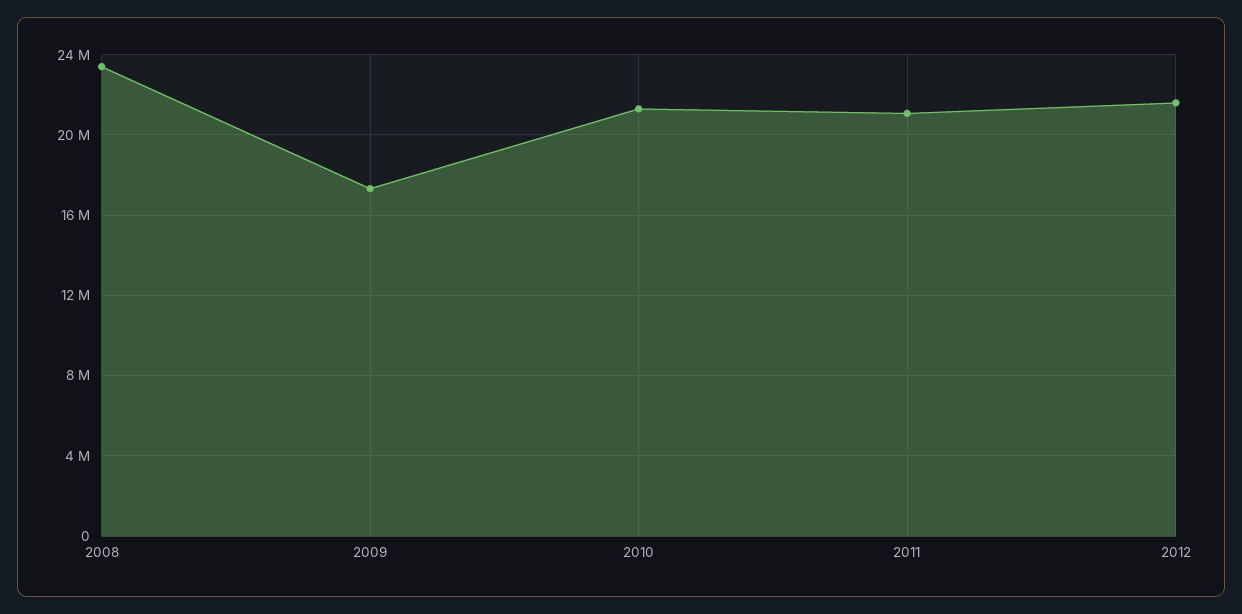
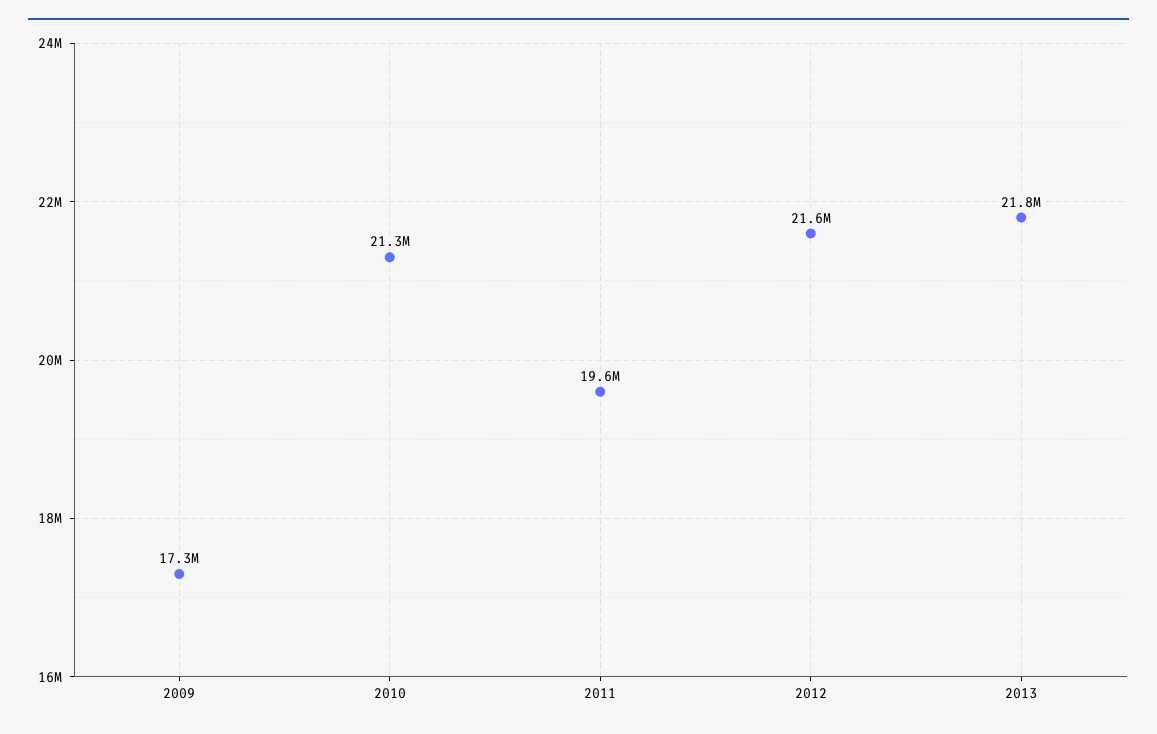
2008: 23500000 -> none
2011: 21000000 -> 19600000
2013: none -> 21800000

